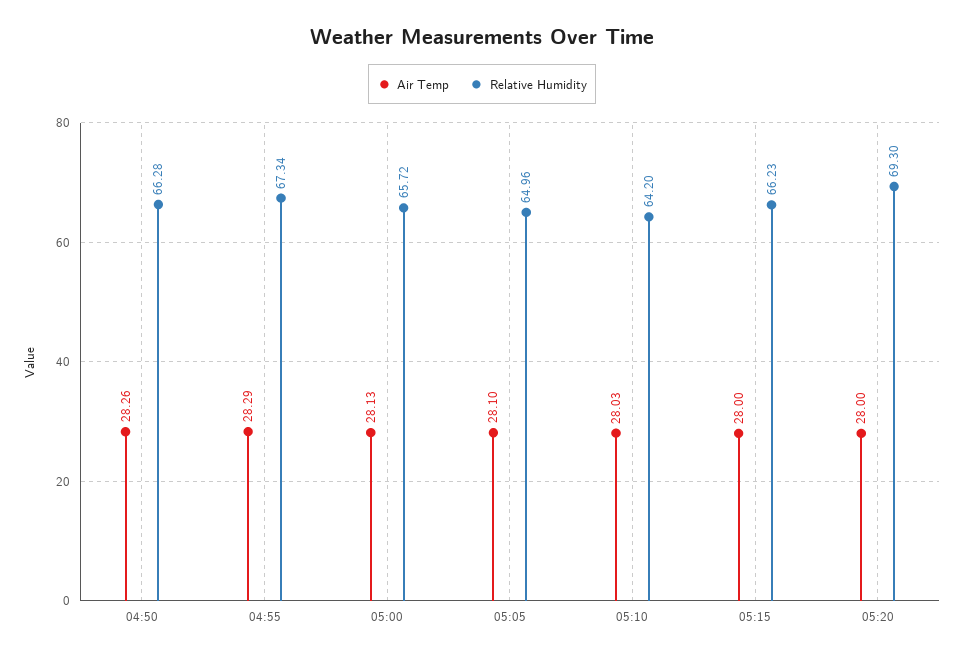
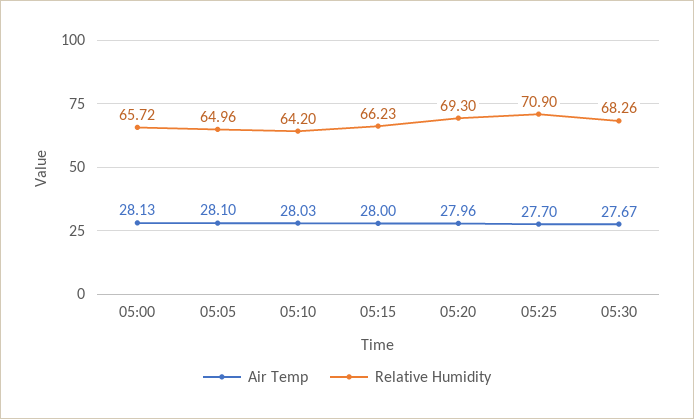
Air Temp, 04:50: 28.26 -> none
Relative Humidity, 04:50: 66.28 -> none
Air Temp, 04:55: 28.29 -> none
Relative Humidity, 04:55: 67.34 -> none
Air Temp, 05:20: 28 -> 27.96
Air Temp, 05:25: none -> 27.7
Relative Humidity, 05:25: none -> 70.9
Air Temp, 05:30: none -> 27.67
Relative Humidity, 05:30: none -> 68.26

